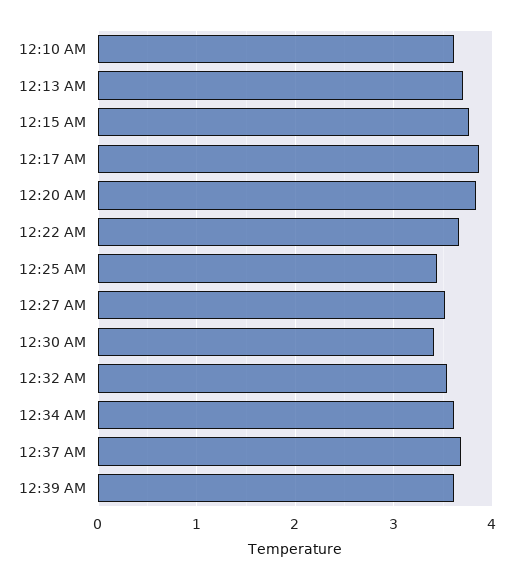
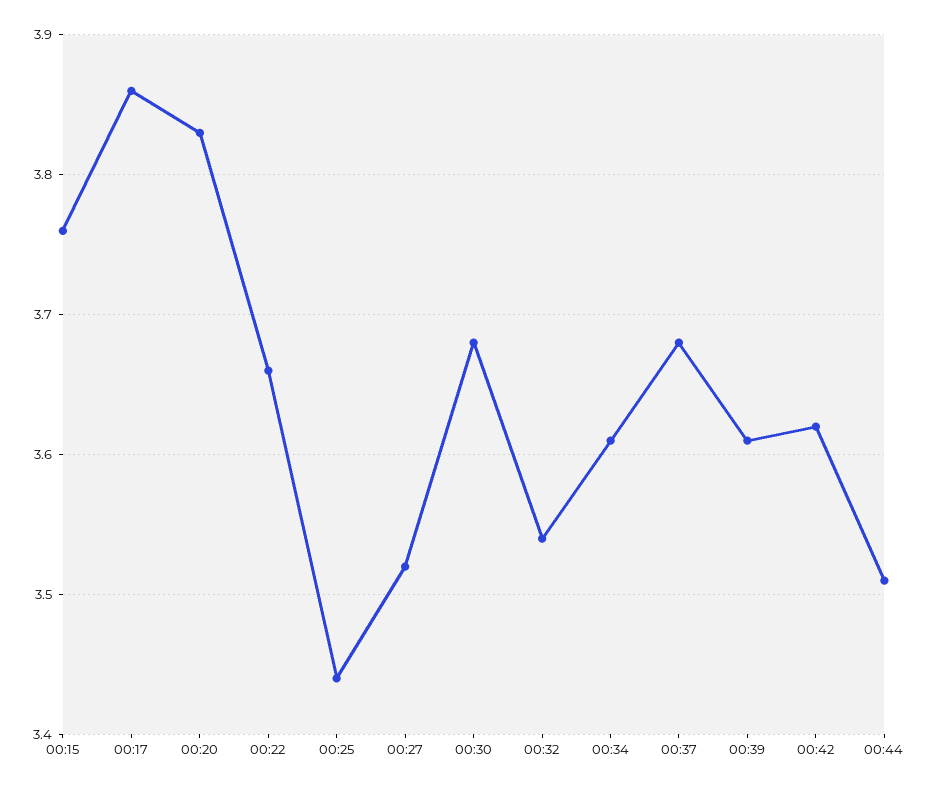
12:10 AM: 3.6 -> none
12:13 AM: 3.7 -> none
12:30 AM: 3.4 -> 3.68
00:42: none -> 3.62
00:44: none -> 3.51

